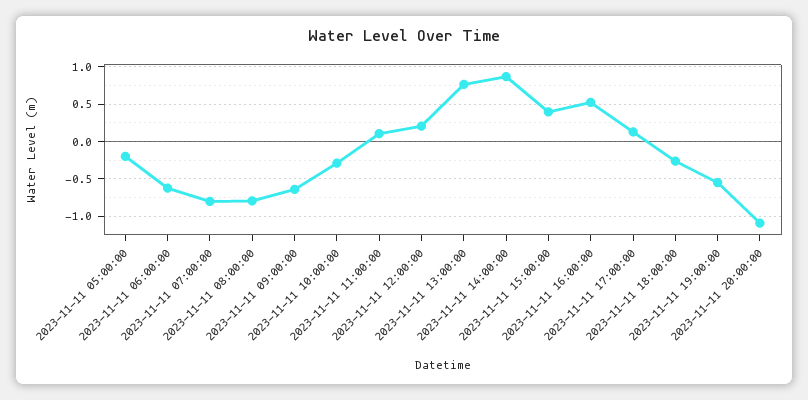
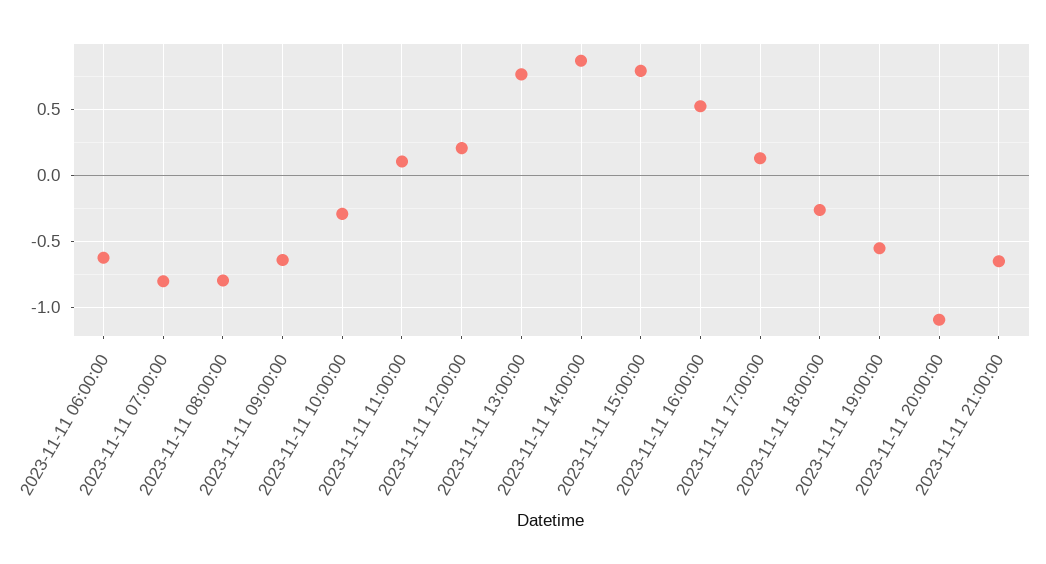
2023-11-11 05:00:00: -0.2 -> none
2023-11-11 15:00:00: 0.4 -> 0.8
2023-11-11 21:00:00: none -> -0.65

